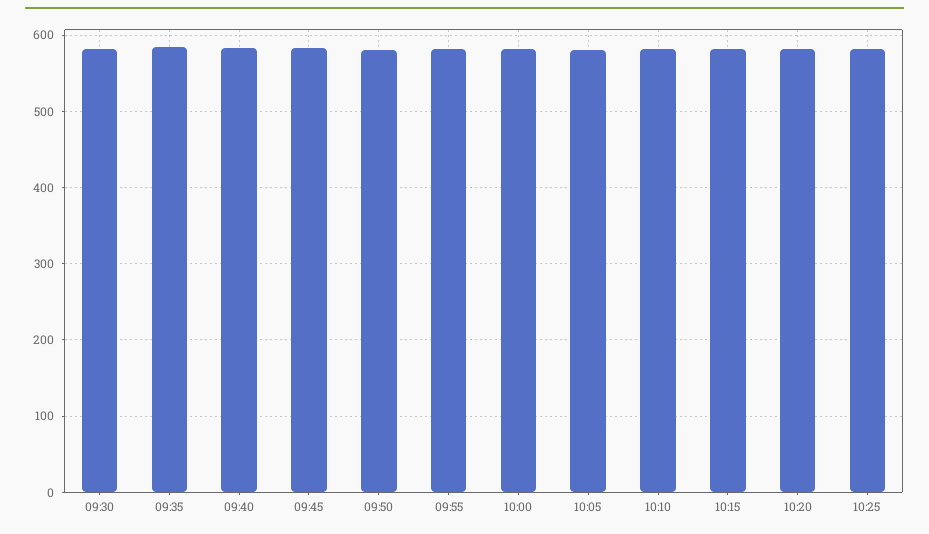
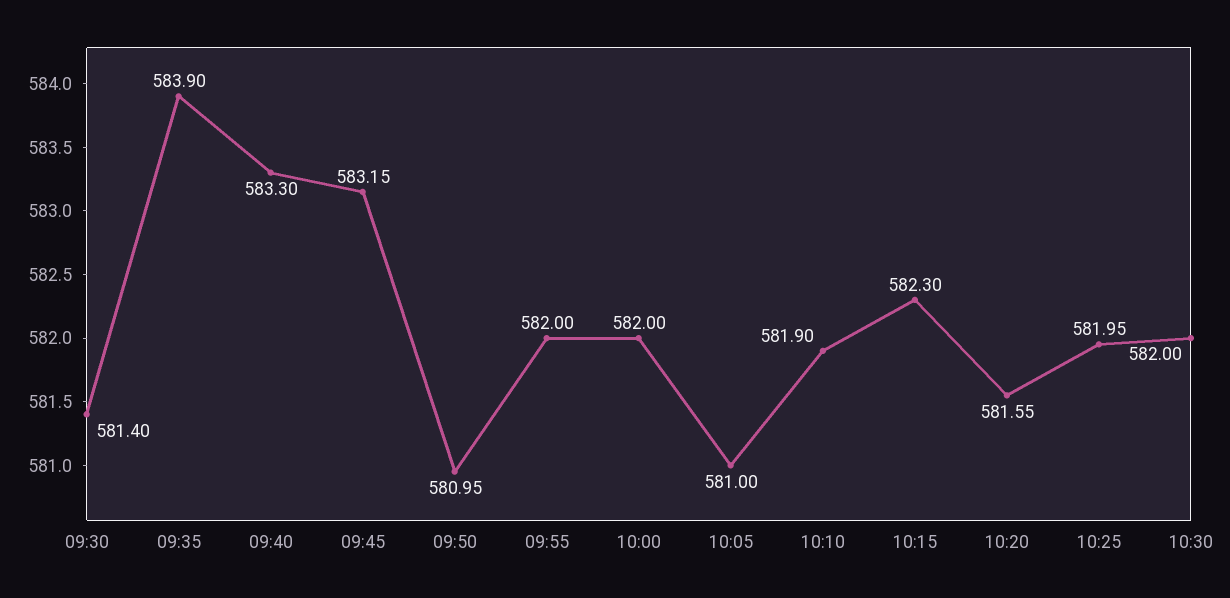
10:30: none -> 582

